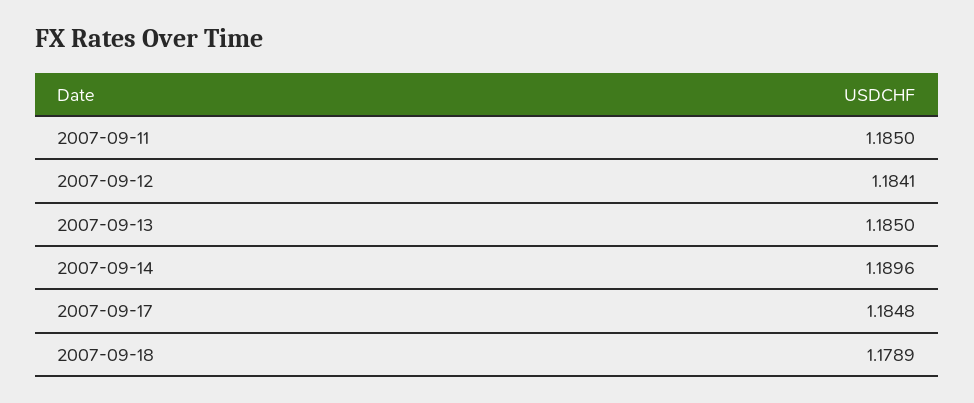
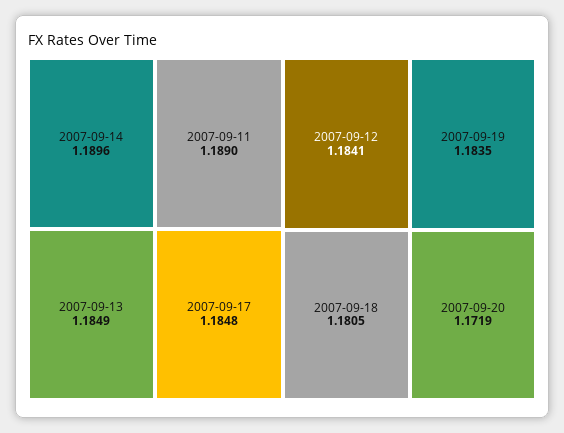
2007-09-11: 1.185 -> 1.189
2007-09-13: 1.185 -> 1.1849
2007-09-18: 1.1789 -> 1.1805
2007-09-19: none -> 1.1835
2007-09-20: none -> 1.1719

